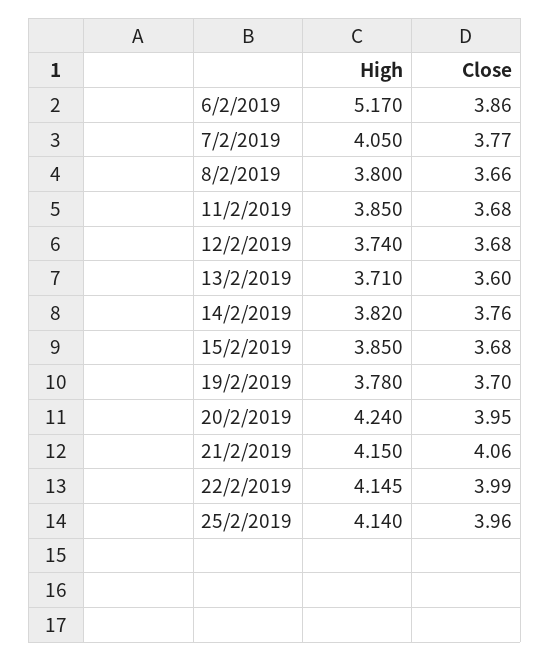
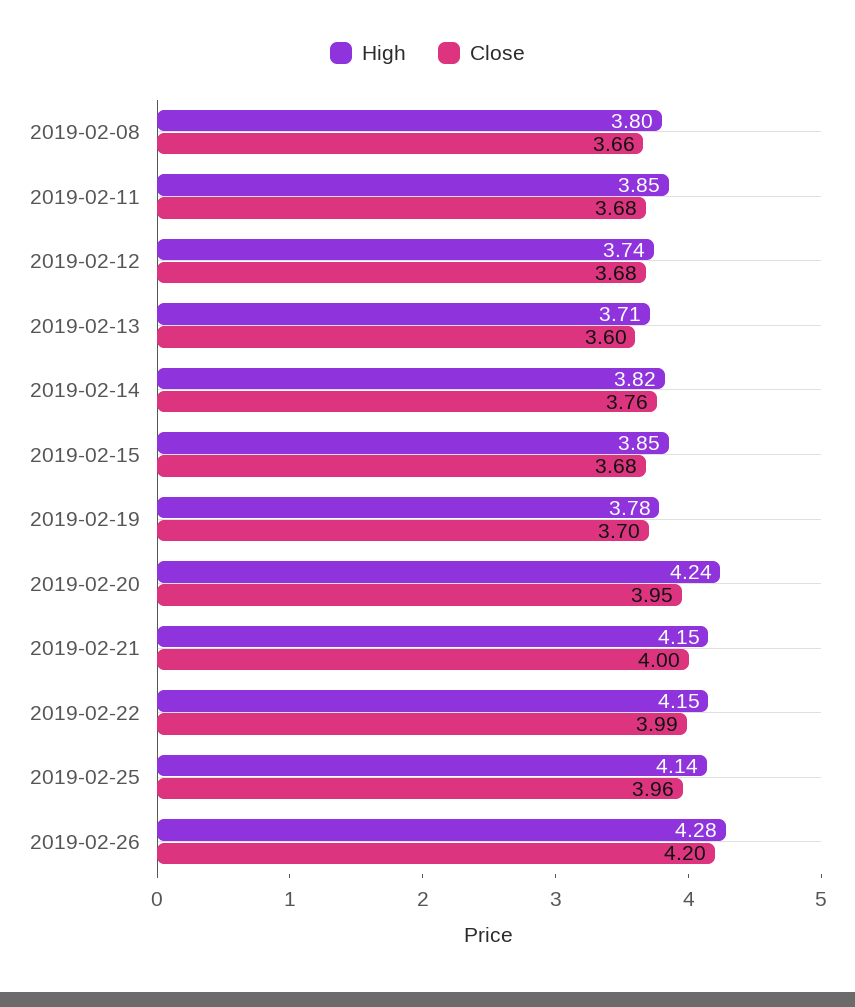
High, 6/2/2019: 5.17 -> none
Close, 6/2/2019: 3.86 -> none
High, 7/2/2019: 4.05 -> none
Close, 7/2/2019: 3.77 -> none
Close, 21/2/2019: 4.06 -> 4
High, 2019-02-26: none -> 4.28
Close, 2019-02-26: none -> 4.2

